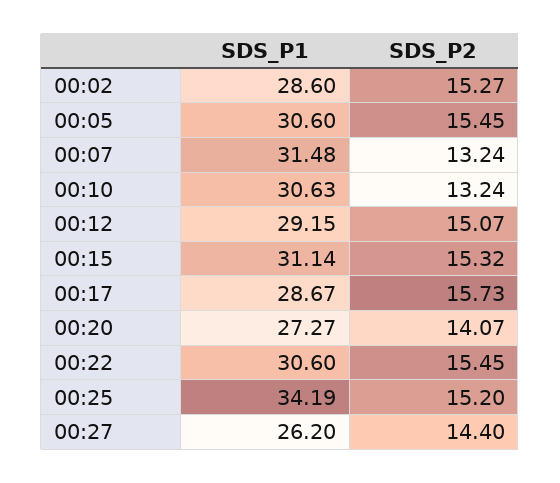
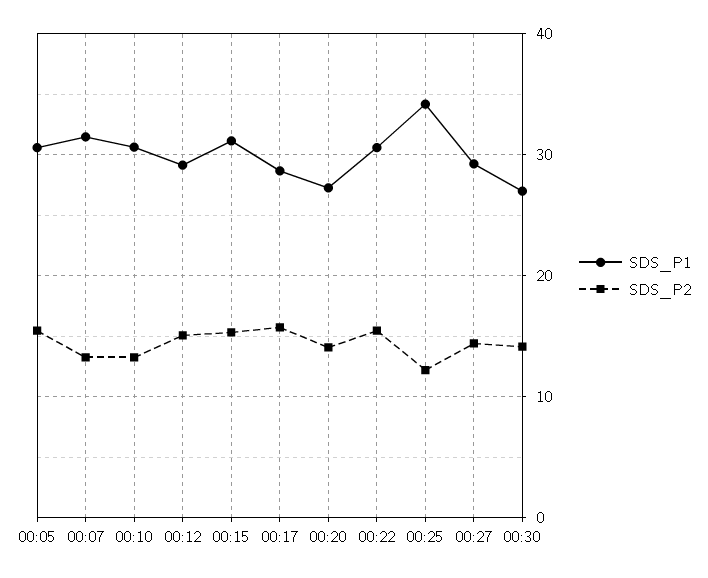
SDS_P1, 00:02: 28.6 -> none
SDS_P2, 00:02: 15.27 -> none
SDS_P2, 00:25: 15.2 -> 12
SDS_P1, 00:27: 26.2 -> 29
SDS_P1, 00:30: none -> 27
SDS_P2, 00:30: none -> 14

